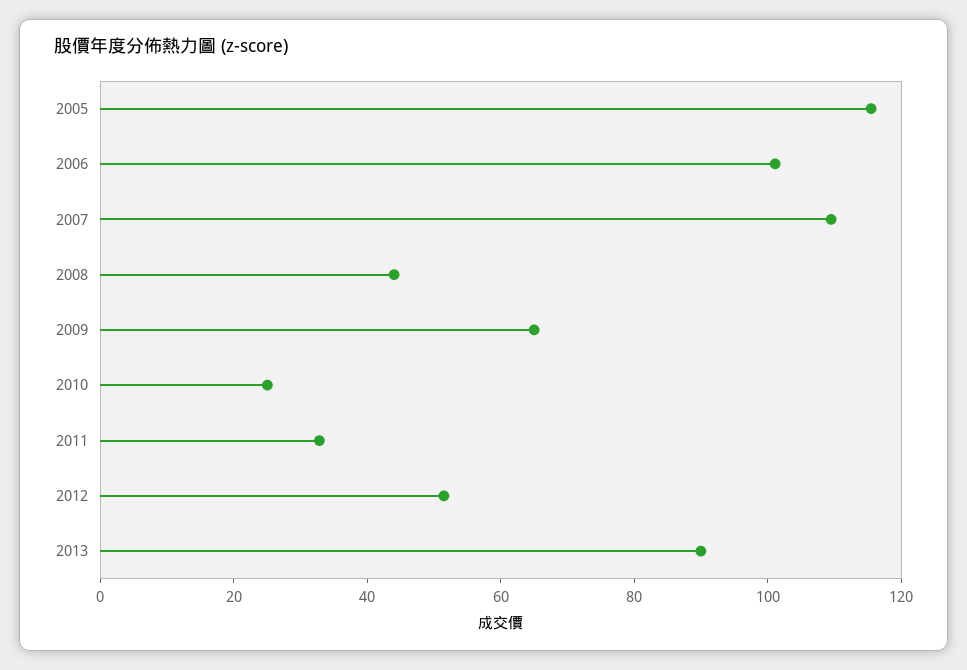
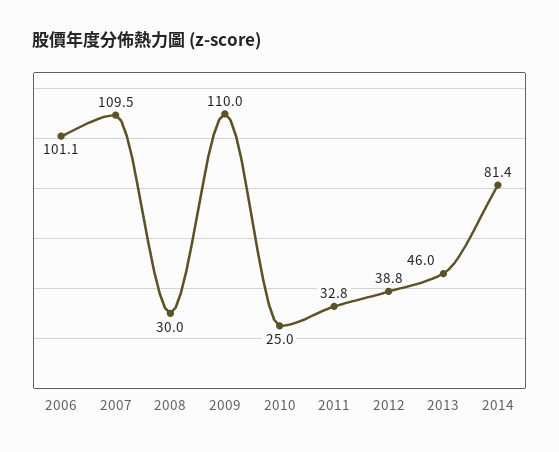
2005: 115 -> none
2008: 45 -> 30
2009: 65 -> 110
2012: 50 -> 38.8
2013: 90 -> 46
2014: none -> 81.4

